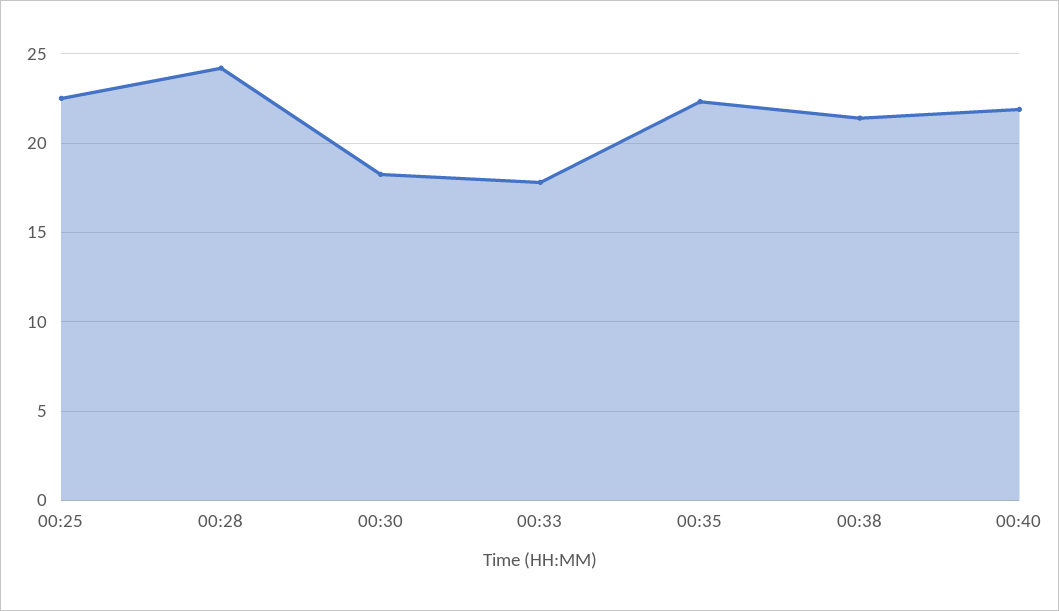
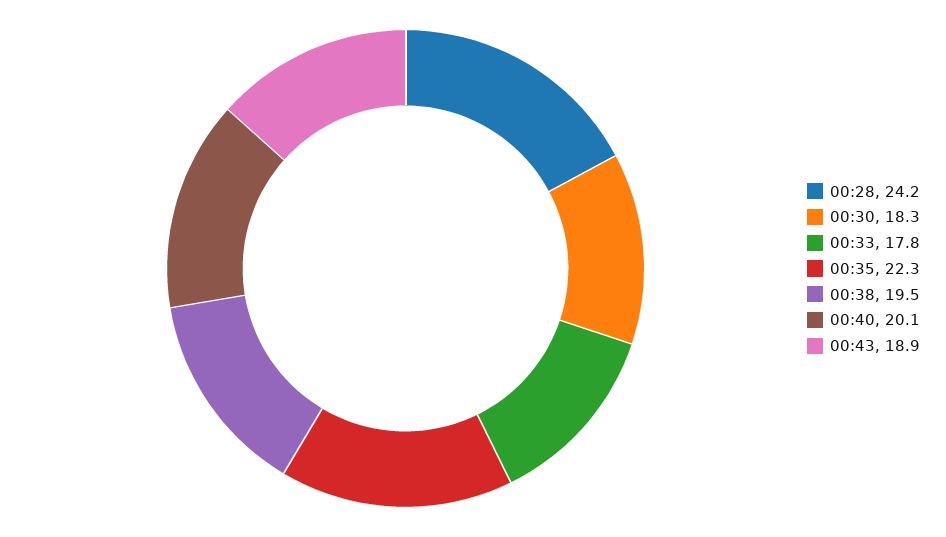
00:25: 22.5 -> none
00:38: 21.5 -> 19.5
00:40: 22 -> 20.1
00:43: none -> 18.9

